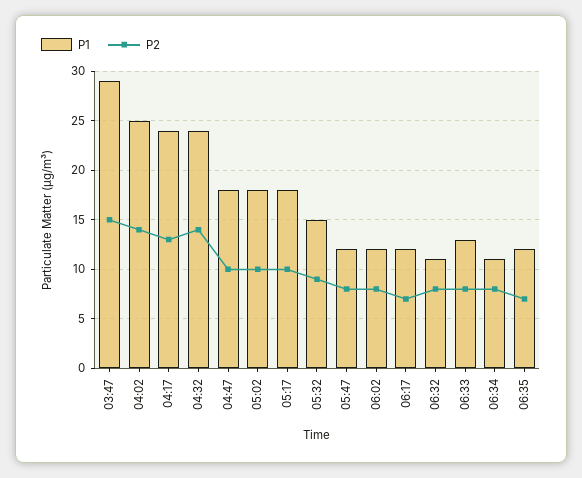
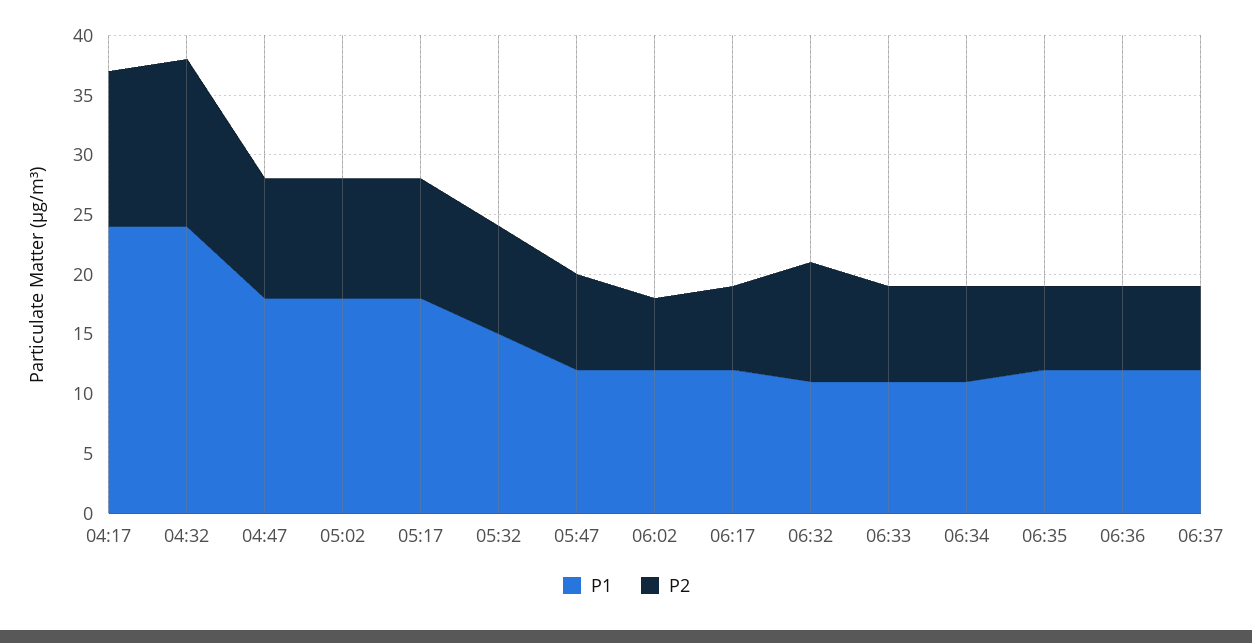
P1, 03:47: 29 -> none
P2, 03:47: 15 -> none
P1, 04:02: 25 -> none
P2, 04:02: 14 -> none
P2, 06:02: 8 -> 6
P2, 06:32: 8 -> 10
P1, 06:33: 13 -> 11
P1, 06:36: none -> 12
P2, 06:36: none -> 7
P1, 06:37: none -> 12
P2, 06:37: none -> 7

